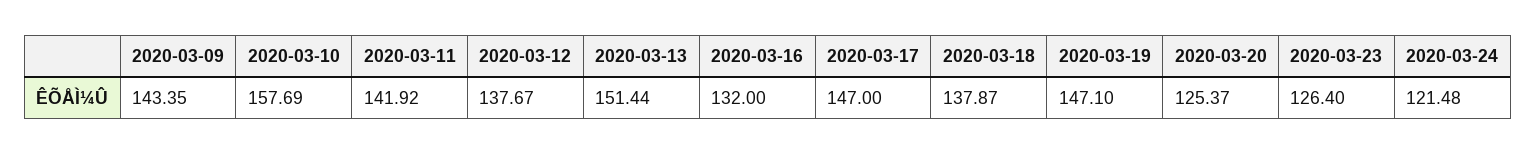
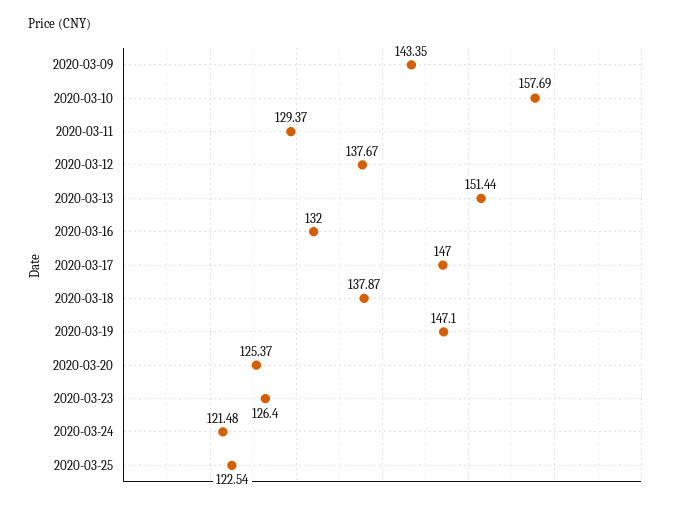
2020-03-11: 141.92 -> 129.37
2020-03-25: none -> 122.54

